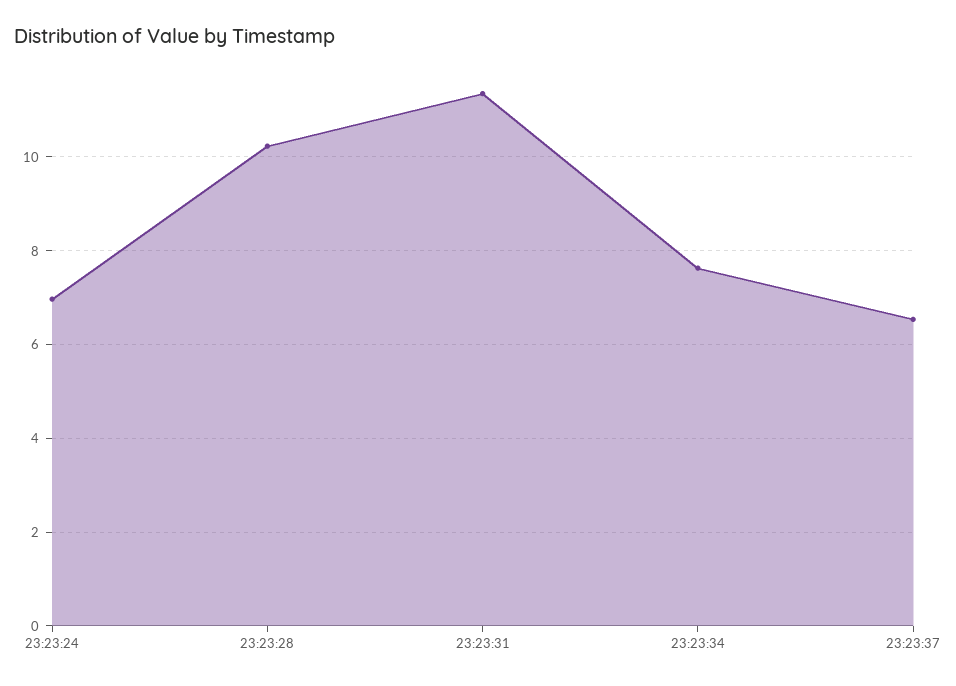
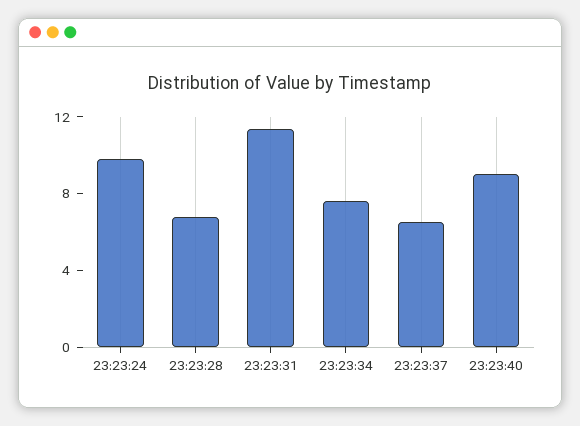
23:23:24: 7 -> 10
23:23:28: 10.2 -> 7
23:23:40: none -> 9

